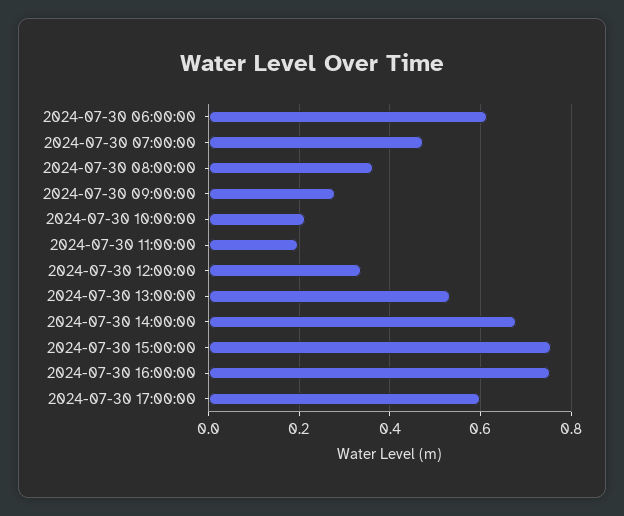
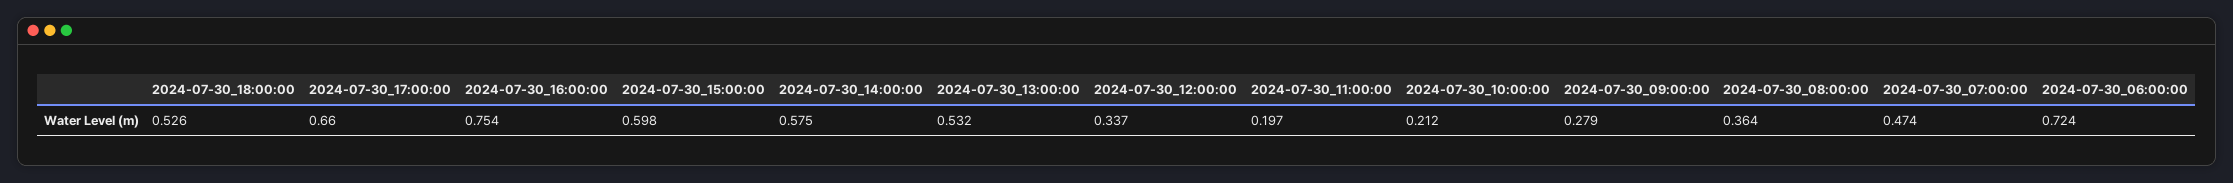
2024-07-30 06:00:00: 0.62 -> 0.724
2024-07-30 14:00:00: 0.68 -> 0.575
2024-07-30 15:00:00: 0.76 -> 0.598
2024-07-30 17:00:00: 0.6 -> 0.66
2024-07-30_18:00:00: none -> 0.526

